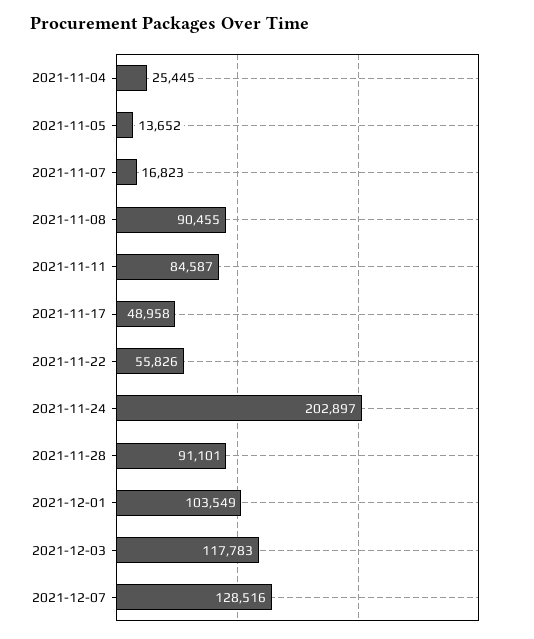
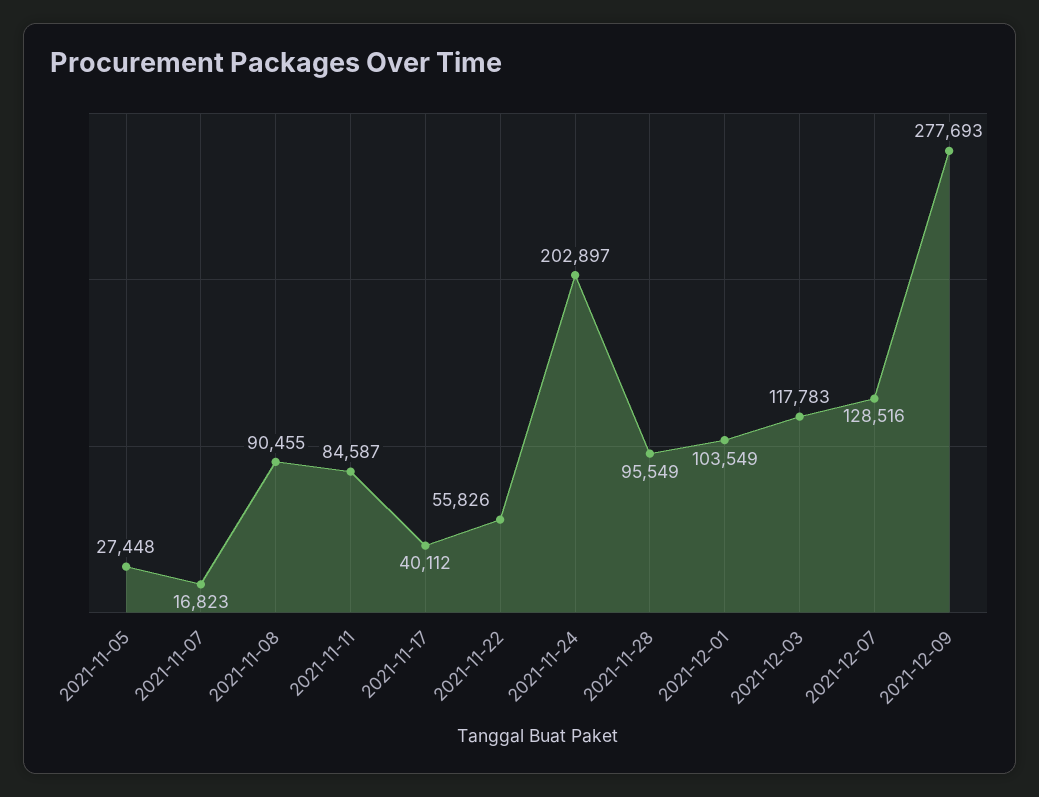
2021-11-04: 25445 -> none
2021-11-05: 13652 -> 27448
2021-11-17: 48958 -> 40112
2021-11-28: 91101 -> 95549
2021-12-09: none -> 277693

